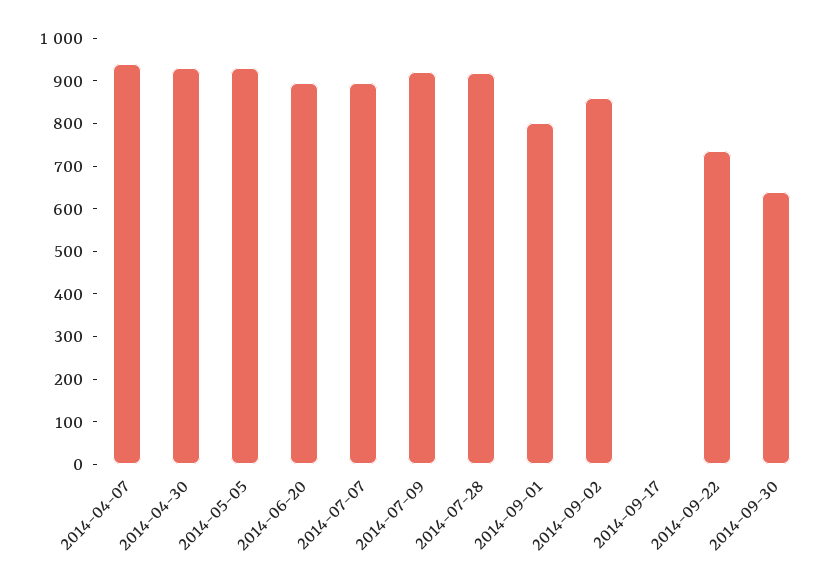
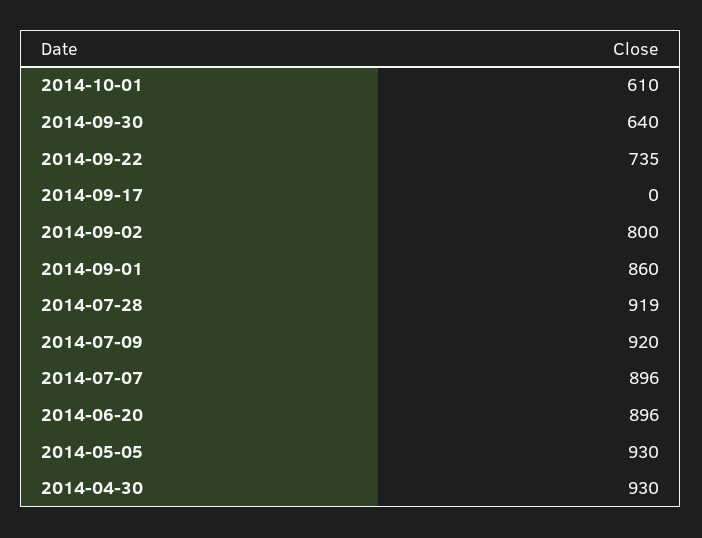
2014-04-07: 940 -> none
2014-09-01: 800 -> 860
2014-09-02: 860 -> 800
2014-10-01: none -> 610

